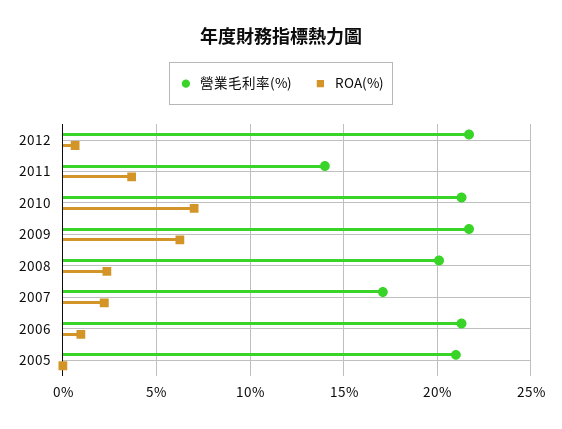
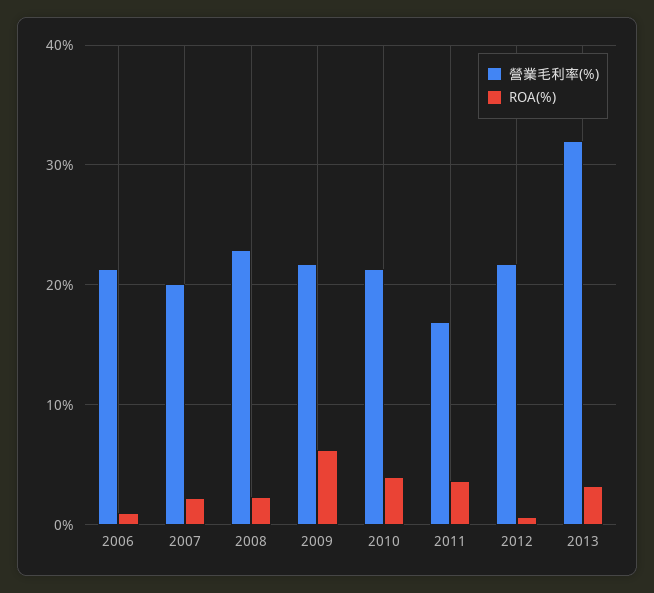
營業毛利率(%), 2011: 14 -> 17
ROA(%), 2010: 7 -> 4
營業毛利率(%), 2008: 20 -> 23
營業毛利率(%), 2007: 17 -> 20
營業毛利率(%), 2005: 21 -> none
ROA(%), 2005: 0 -> none
營業毛利率(%), 2013: none -> 32
ROA(%), 2013: none -> 3

